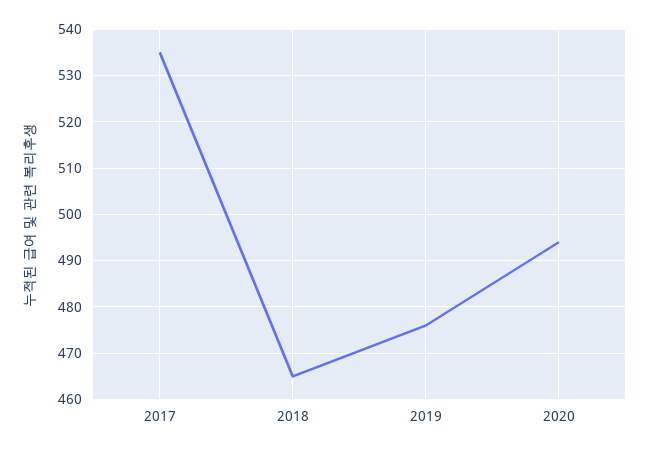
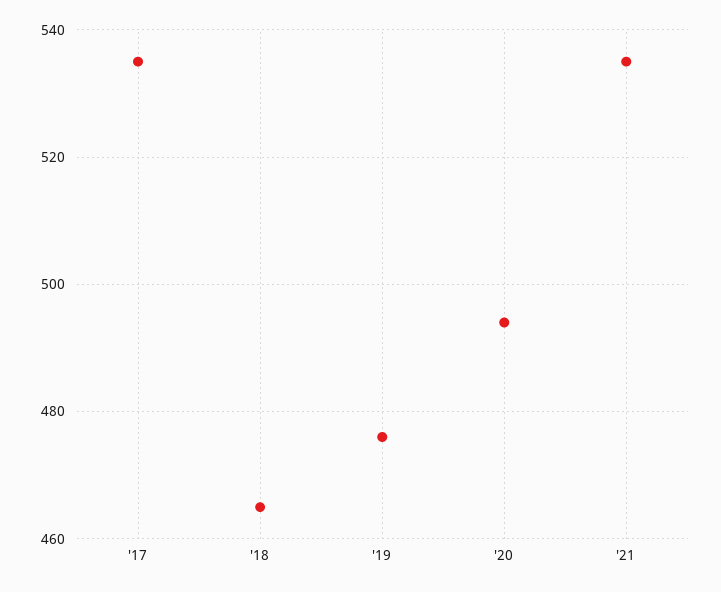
'21: none -> 535

